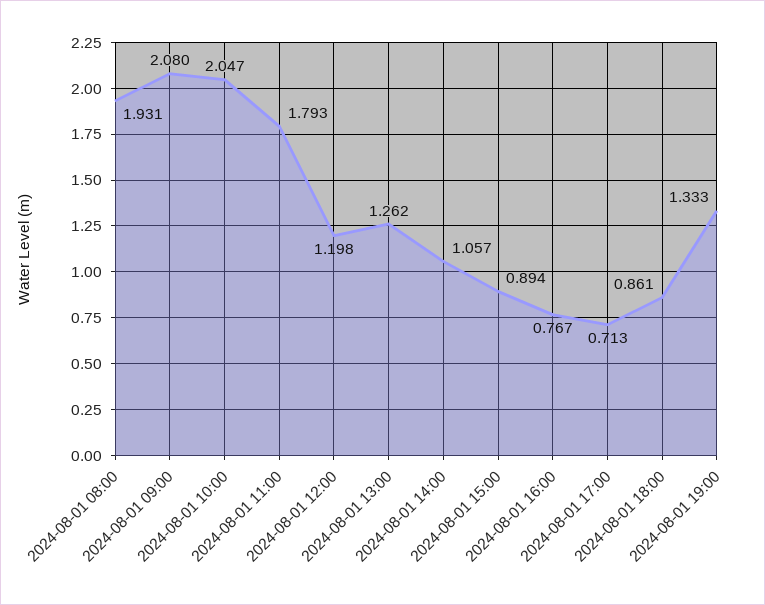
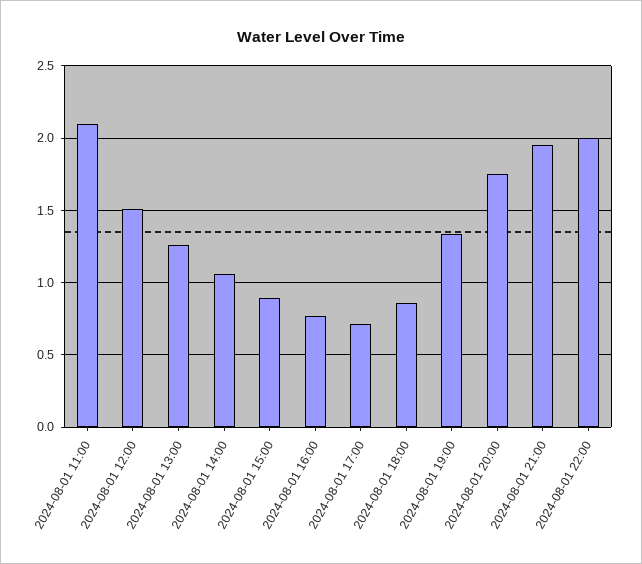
2024-08-01 08:00: 1.931 -> none
2024-08-01 09:00: 2.08 -> none
2024-08-01 10:00: 2.047 -> none
2024-08-01 11:00: 1.793 -> 2.1
2024-08-01 12:00: 1.198 -> 1.5
2024-08-01 20:00: none -> 1.75
2024-08-01 21:00: none -> 1.95
2024-08-01 22:00: none -> 2

